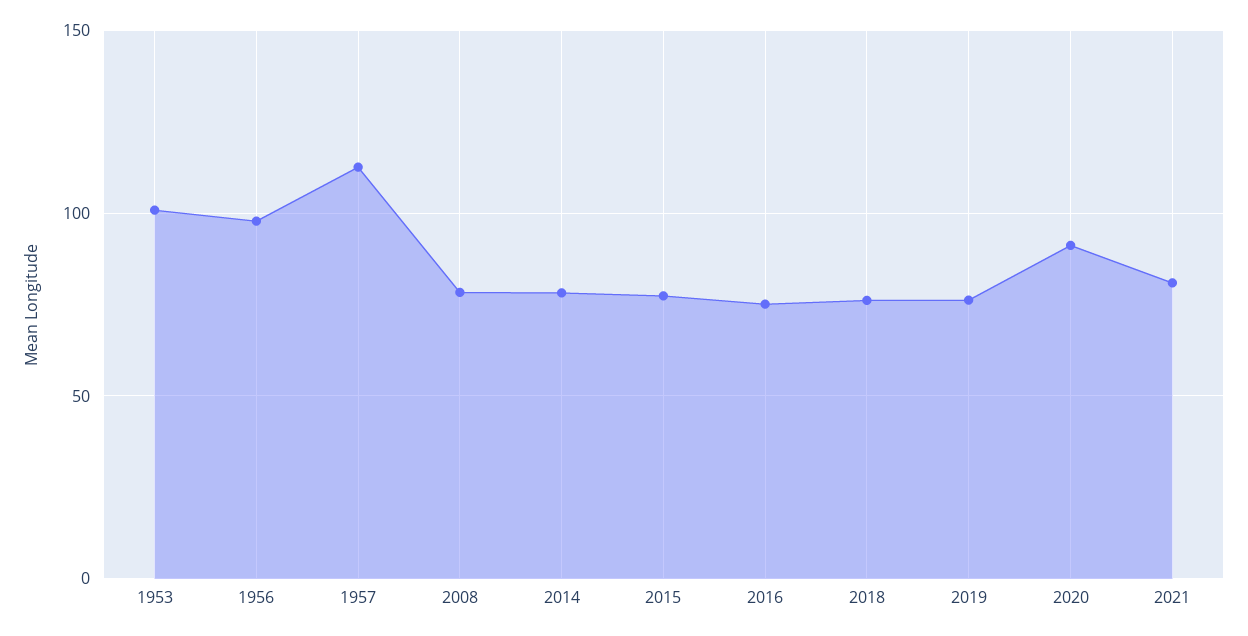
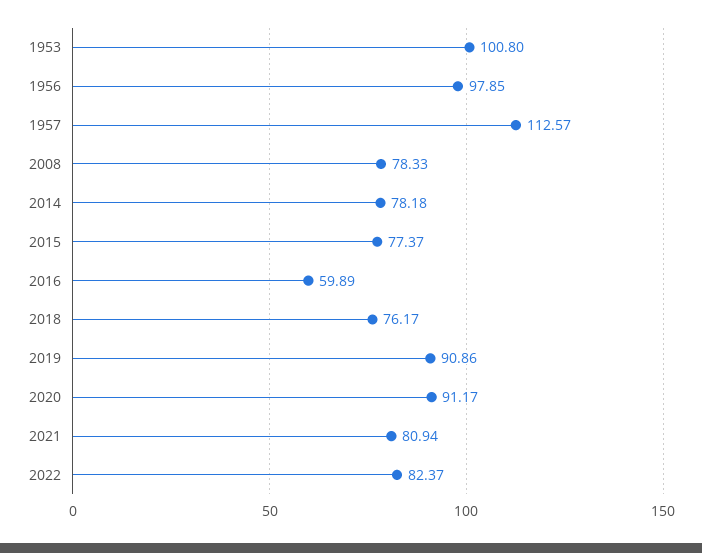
2016: 75 -> 59.89
2019: 75 -> 90.86
2022: none -> 82.37

